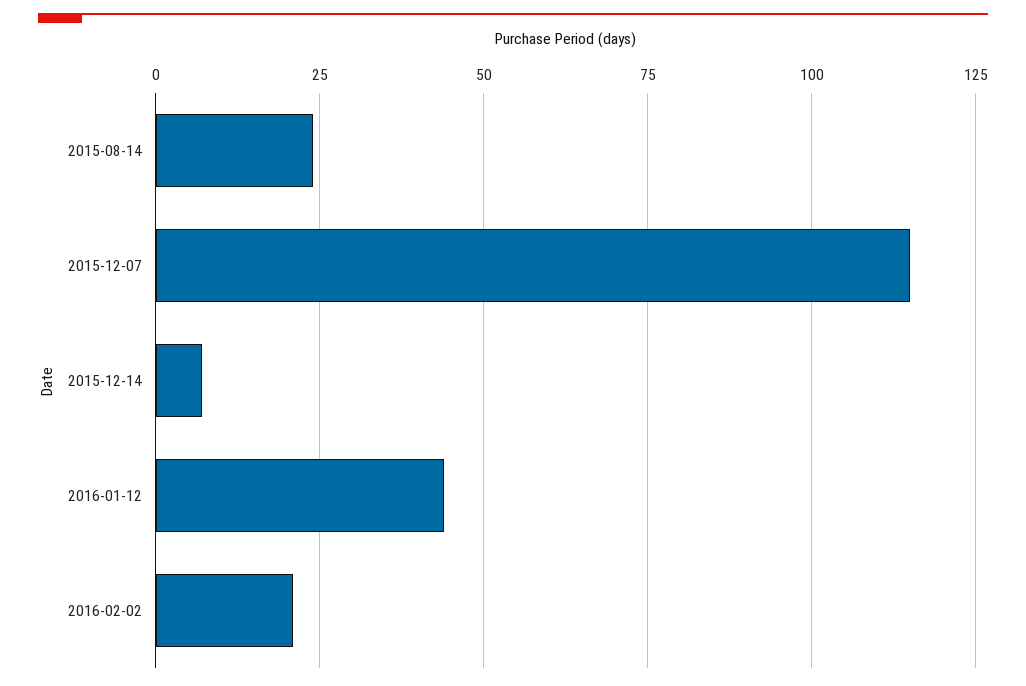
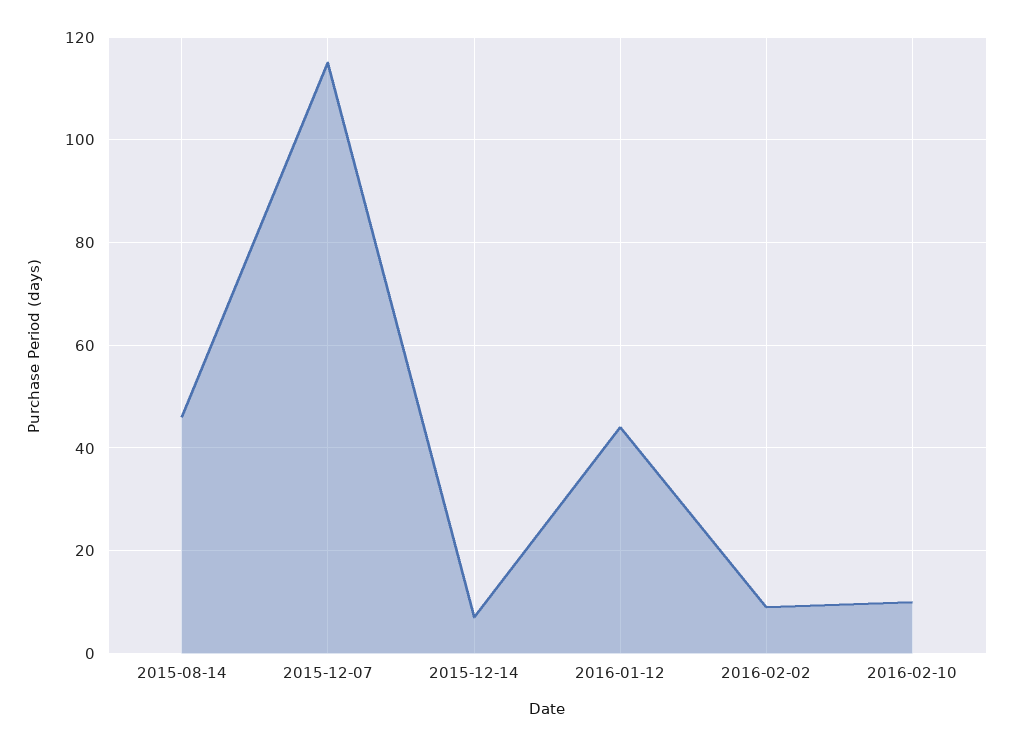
2015-08-14: 25 -> 45
2016-02-02: 20 -> 10
2016-02-10: none -> 10

